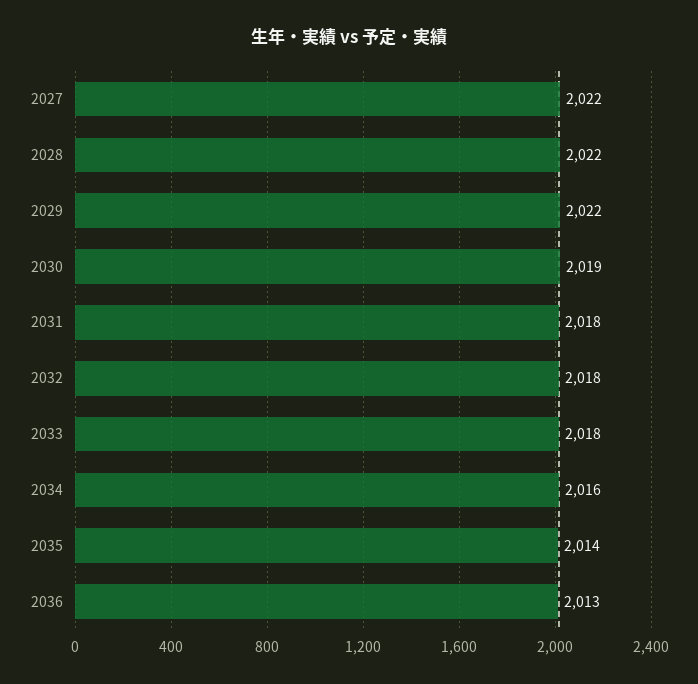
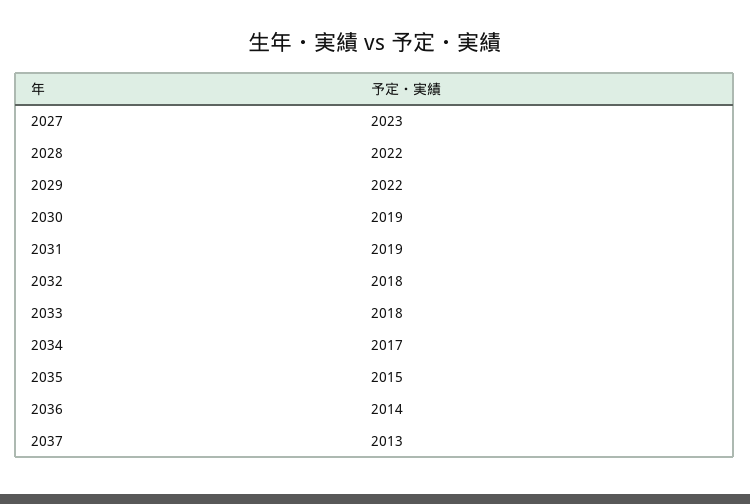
2027: 2022 -> 2023
2031: 2018 -> 2019
2034: 2016 -> 2017
2035: 2014 -> 2015
2036: 2013 -> 2014
2037: none -> 2013

